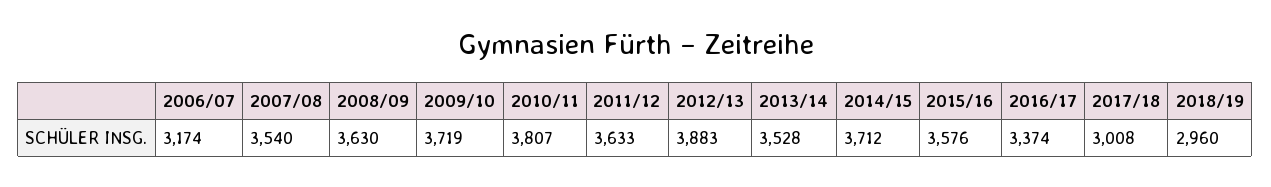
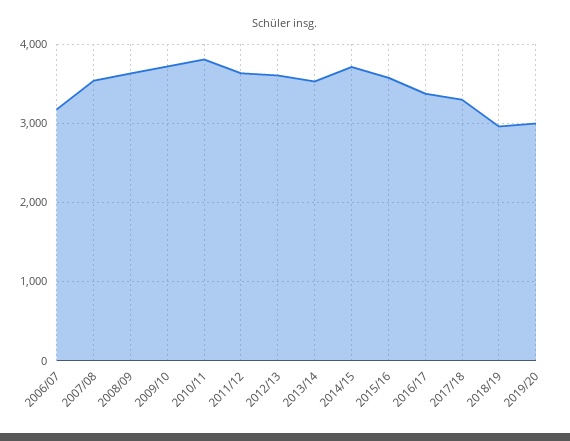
2012/13: 3883 -> 3600
2017/18: 3008 -> 3300
2019/20: none -> 3000

